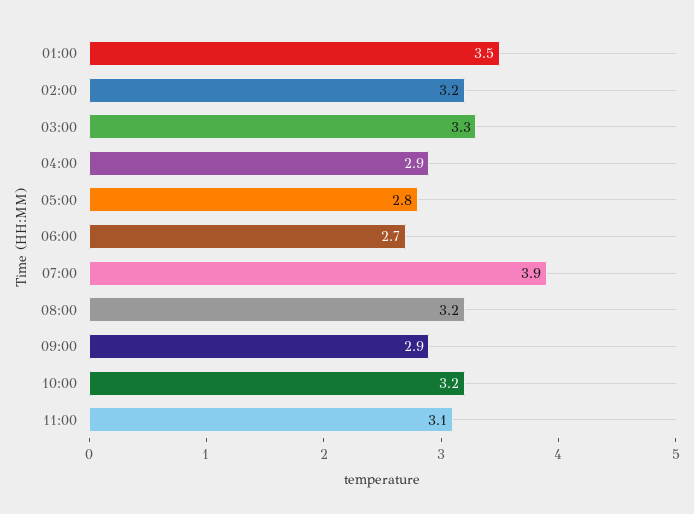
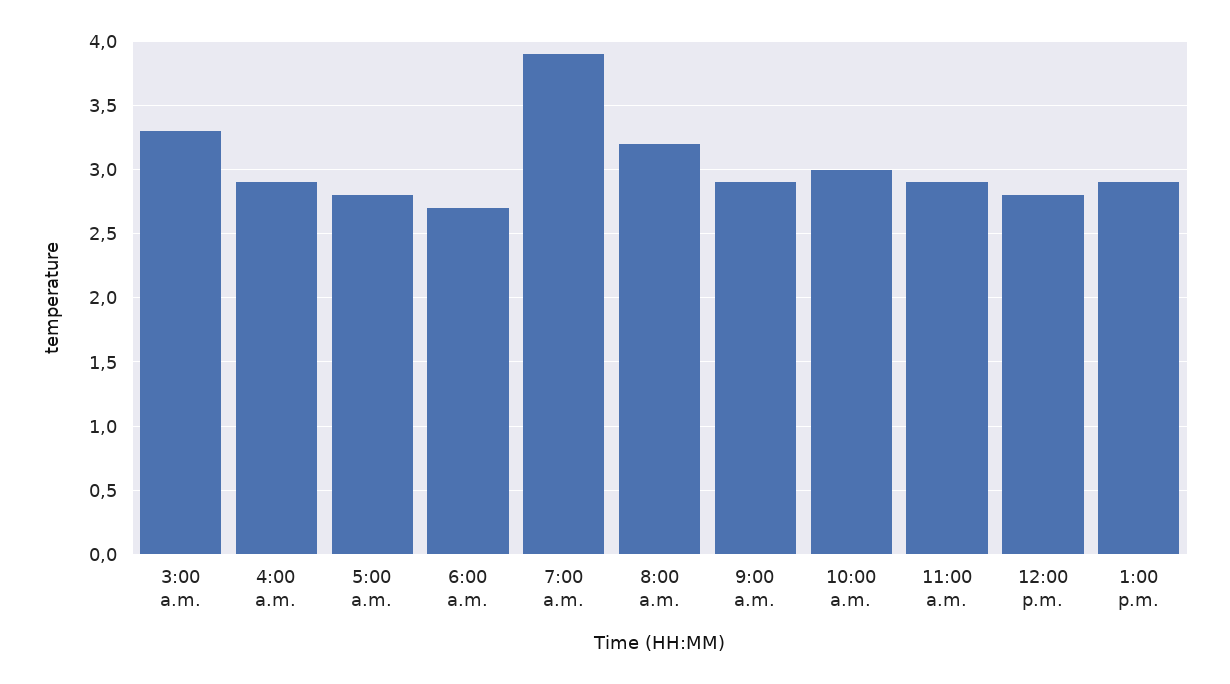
01:00: 3.5 -> none
02:00: 3.2 -> none
10:00: 3.2 -> 3
11:00: 3.1 -> 2.9
12:00 p.m.: none -> 2.8
1:00 p.m.: none -> 2.9

